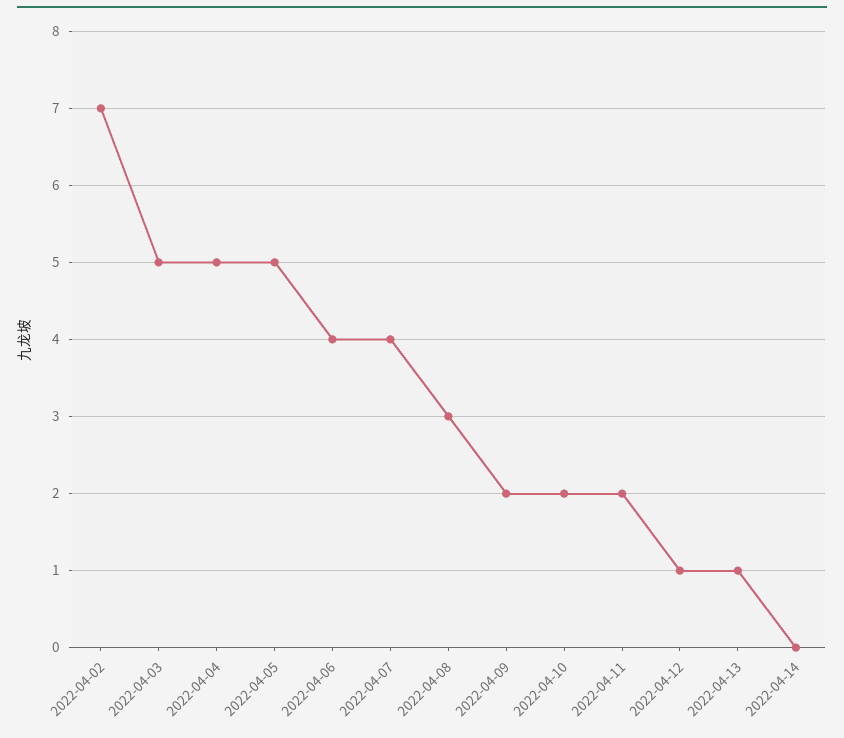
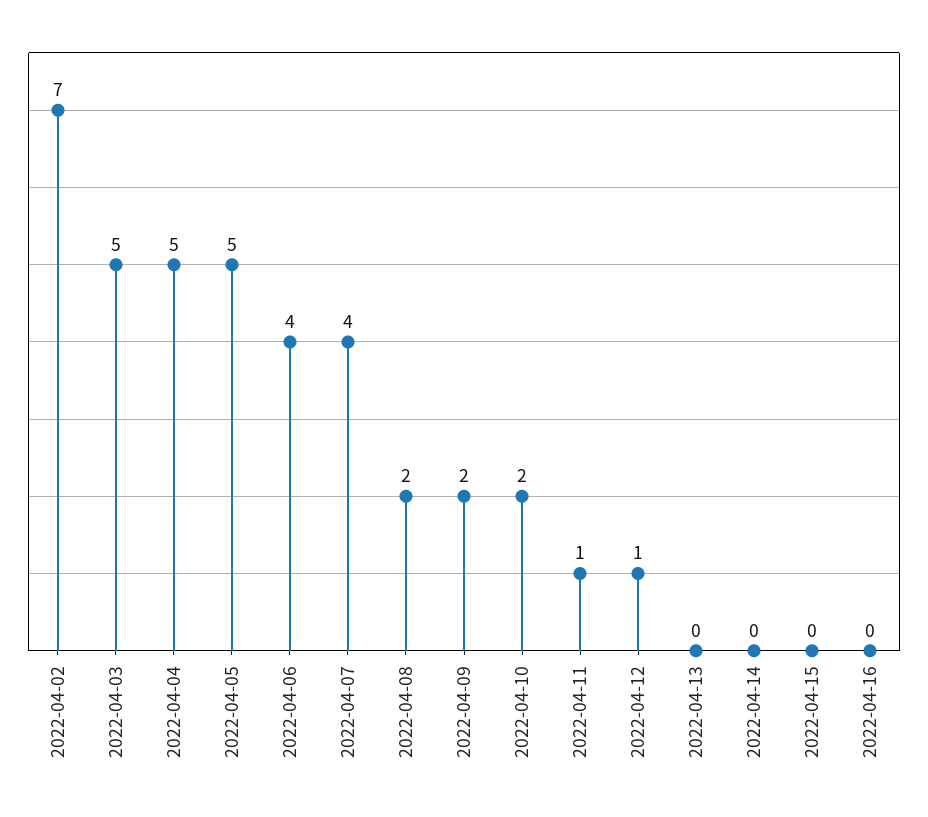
2022-04-08: 3 -> 2
2022-04-11: 2 -> 1
2022-04-13: 1 -> 0
2022-04-15: none -> 0
2022-04-16: none -> 0

